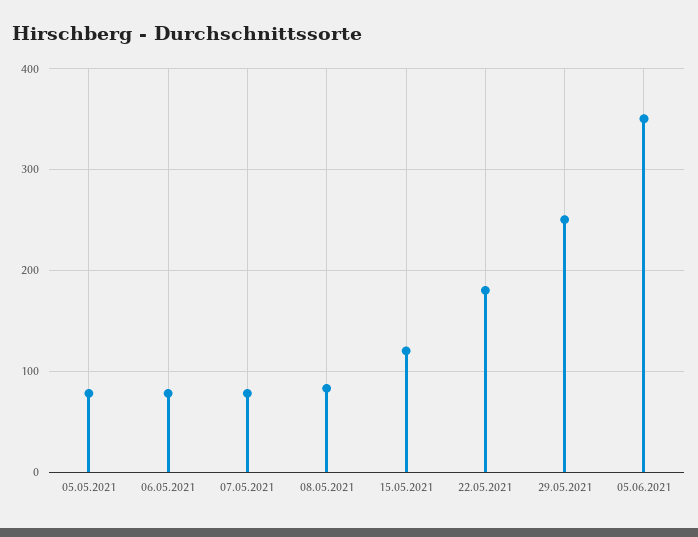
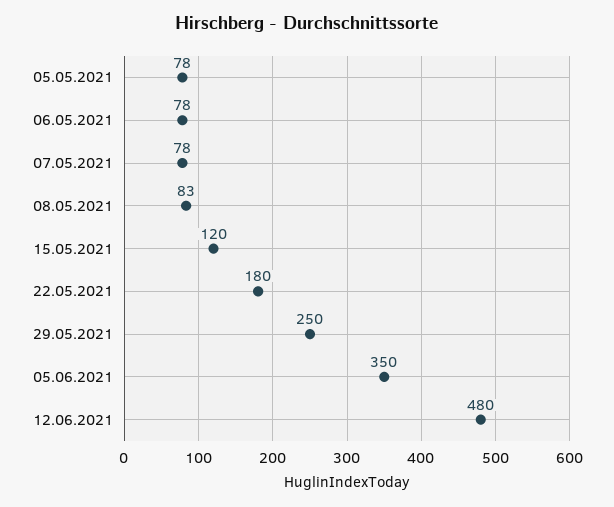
12.06.2021: none -> 480

